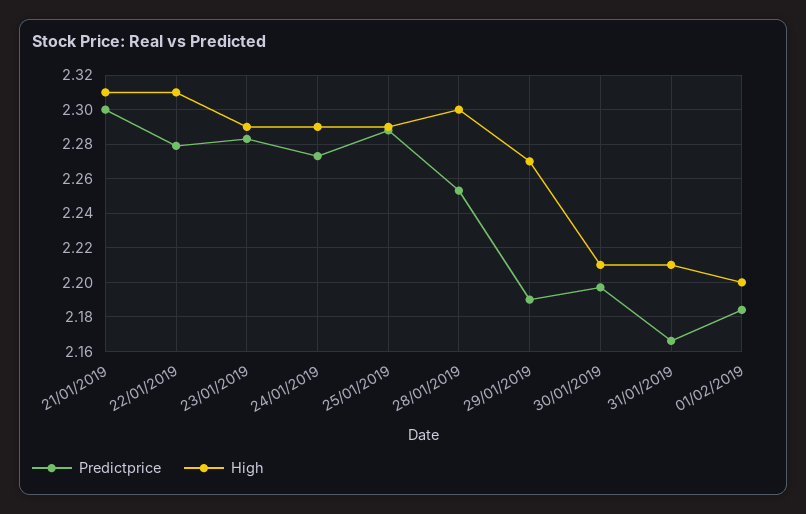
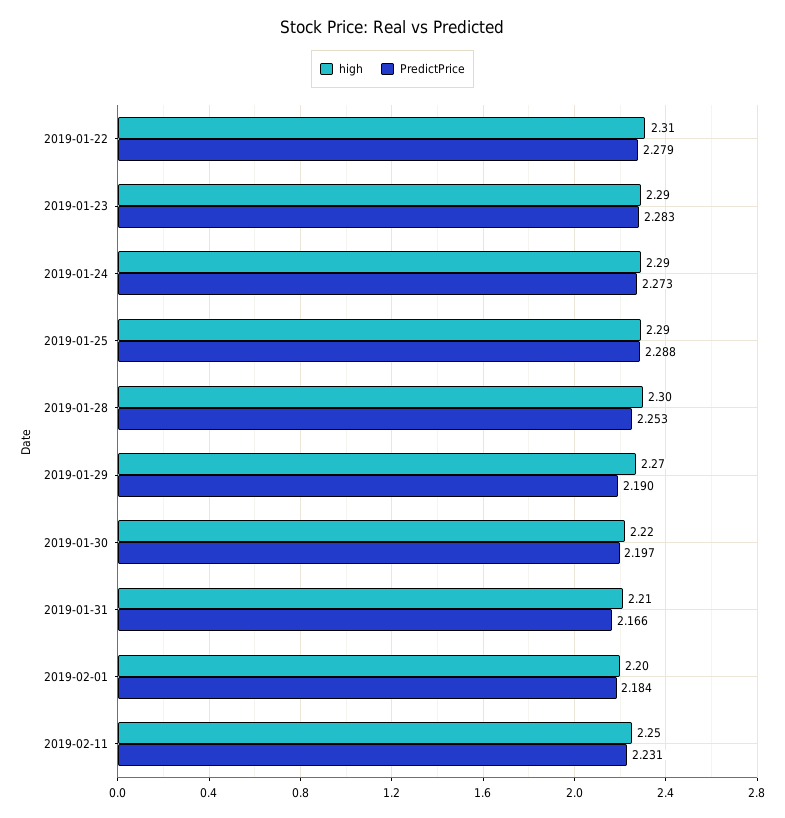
Predictprice, 21/01/2019: 2.3 -> none
High, 21/01/2019: 2.31 -> none
High, 30/01/2019: 2.21 -> 2.22
High, 2019-02-11: none -> 2.25
Predictprice, 2019-02-11: none -> 2.231

